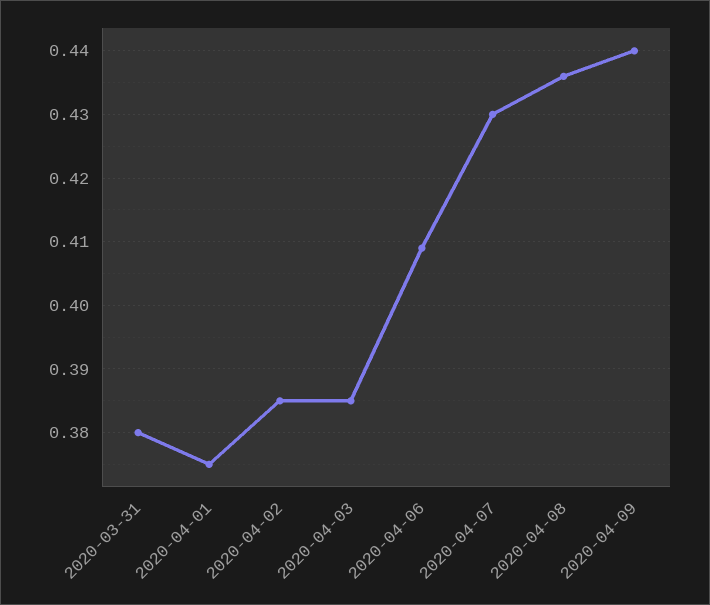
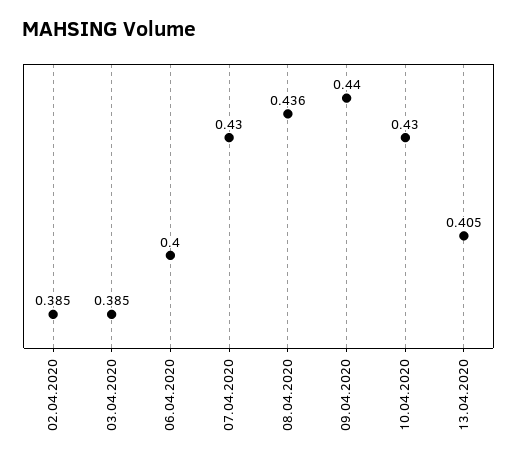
2020-03-31: 0.38 -> none
2020-04-01: 0.375 -> none
2020-04-06: 0.409 -> 0.4
10.04.2020: none -> 0.43
13.04.2020: none -> 0.405

